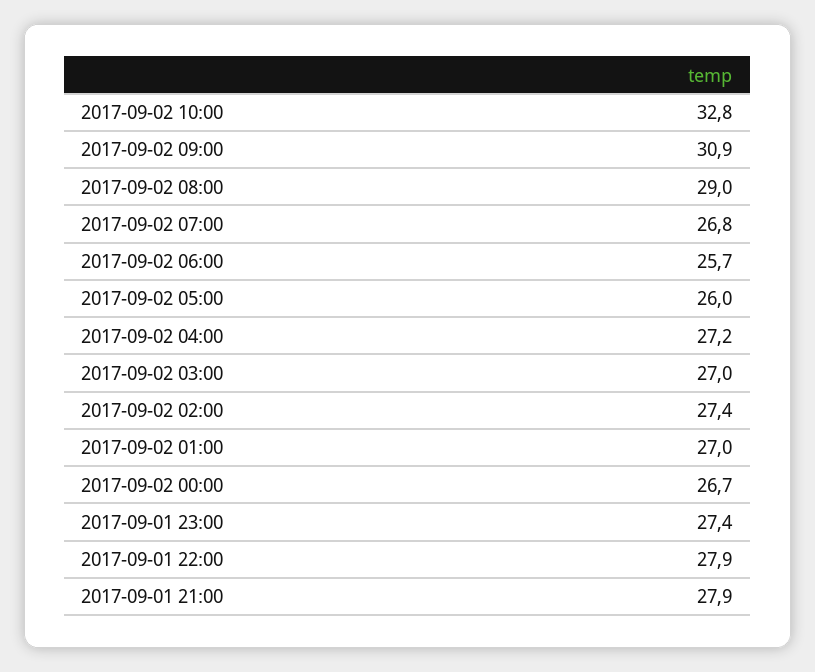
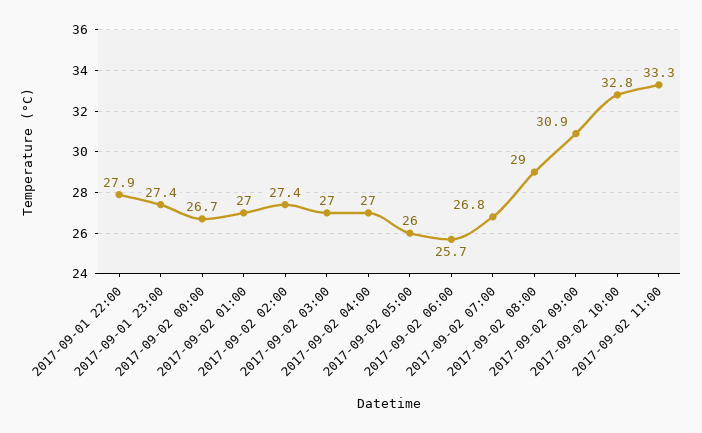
2017-09-02 04:00: 27.2 -> 27
2017-09-01 21:00: 27.9 -> none
2017-09-02 11:00: none -> 33.3

